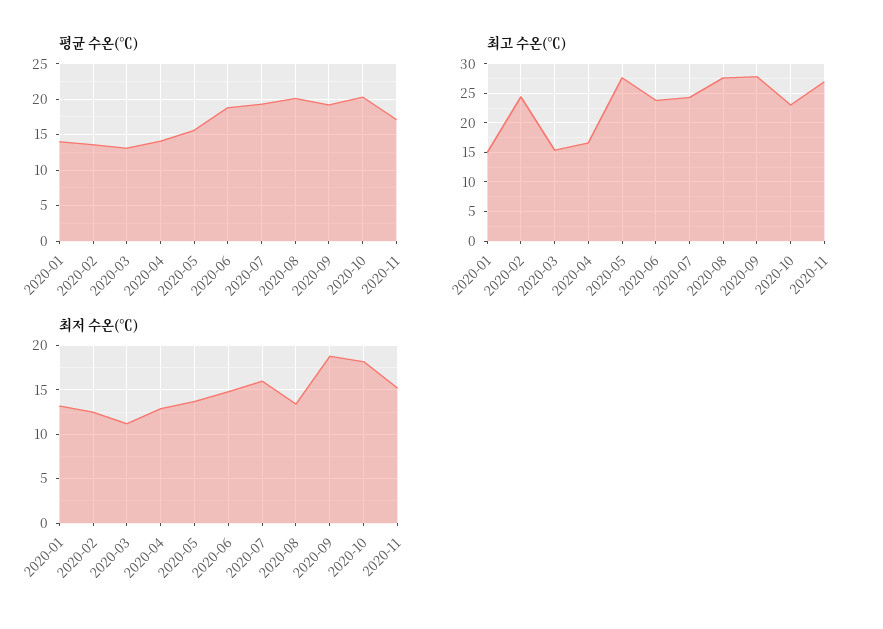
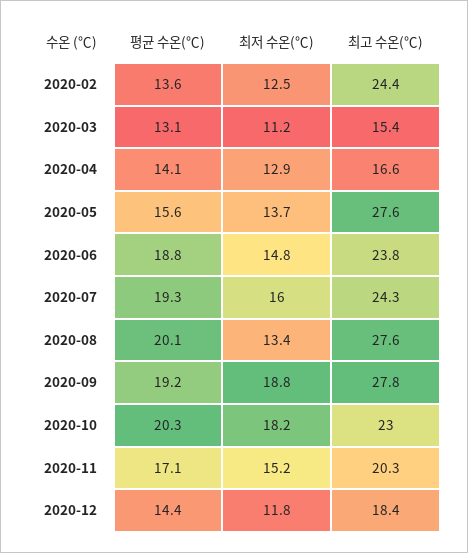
평균 수온(℃), 2020-01: 14 -> none
최고 수온(℃), 2020-01: 15 -> none
최고 수온(℃), 2020-11: 27.5 -> 20.3
최저 수온(℃), 2020-01: 13 -> none
평균 수온(℃), 2020-12: none -> 14.4
최저 수온(℃), 2020-12: none -> 11.8
최고 수온(℃), 2020-12: none -> 18.4

